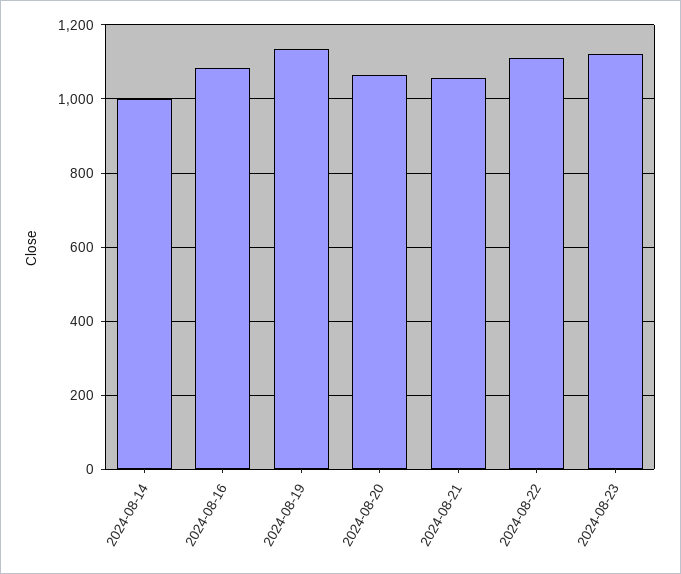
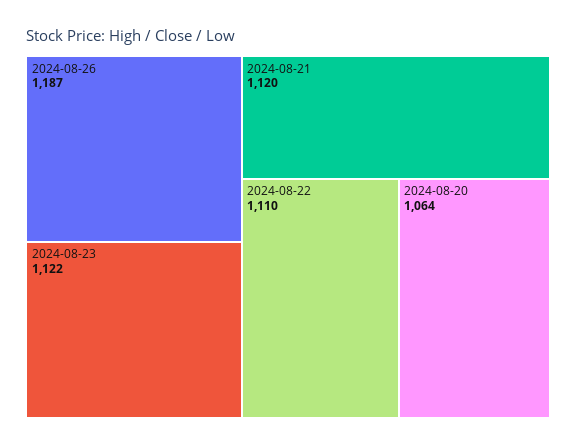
2024-08-14: 1000 -> none
2024-08-16: 1080 -> none
2024-08-19: 1140 -> none
2024-08-21: 1060 -> 1120
2024-08-26: none -> 1187

